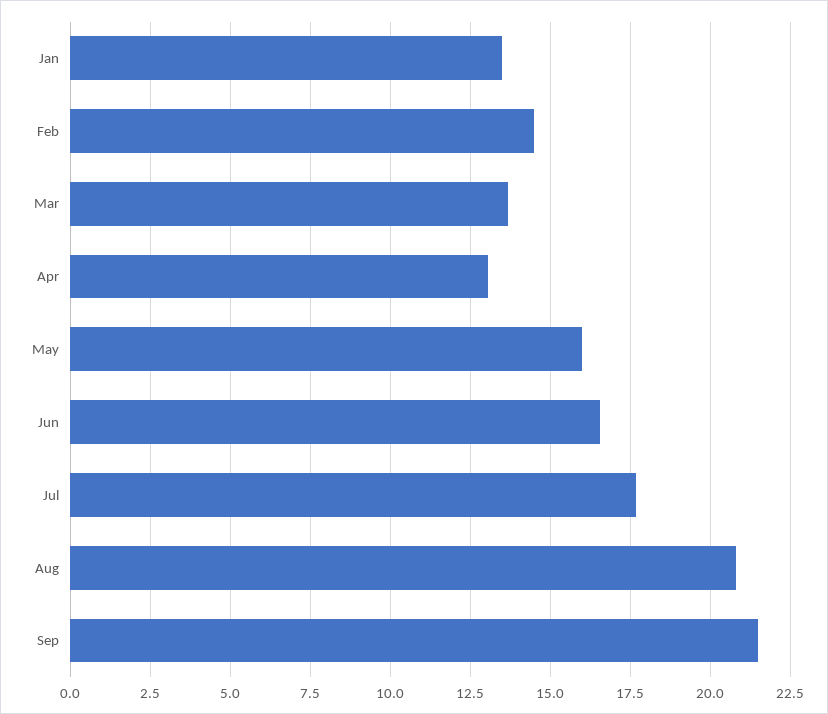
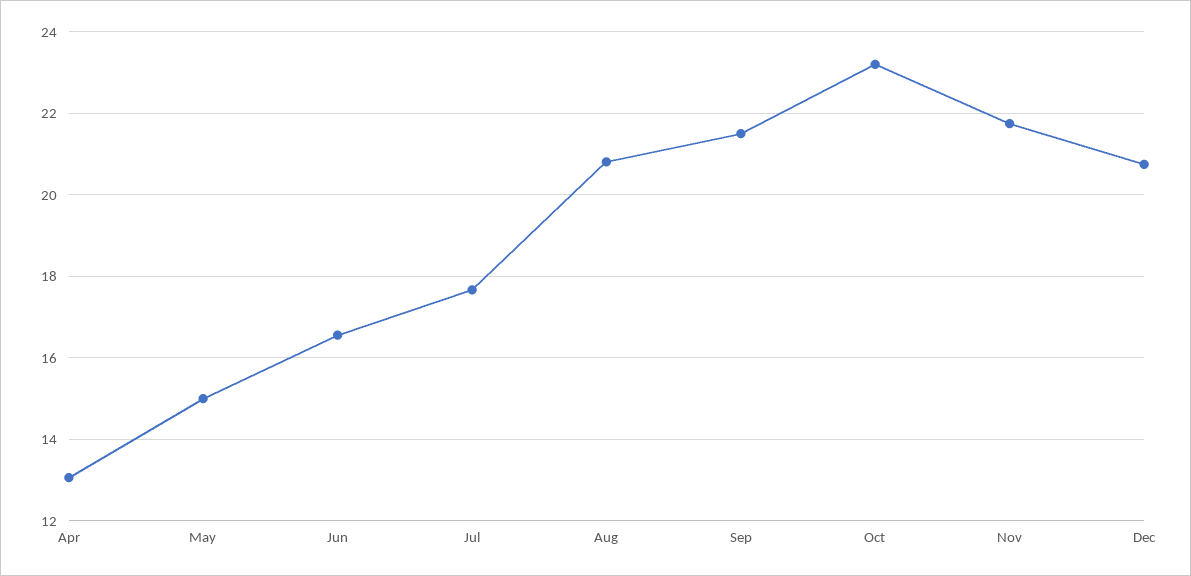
Jan: 13.5 -> none
Feb: 14.5 -> none
Mar: 13.75 -> none
May: 16 -> 15
Oct: none -> 23.2
Nov: none -> 21.8
Dec: none -> 20.8

